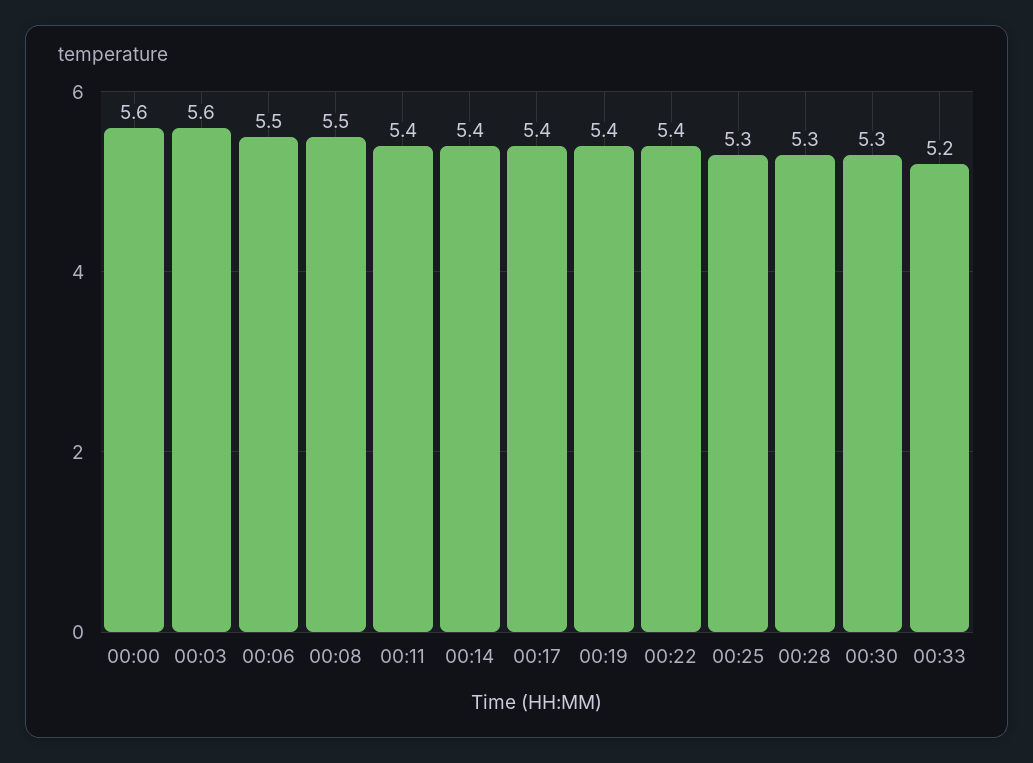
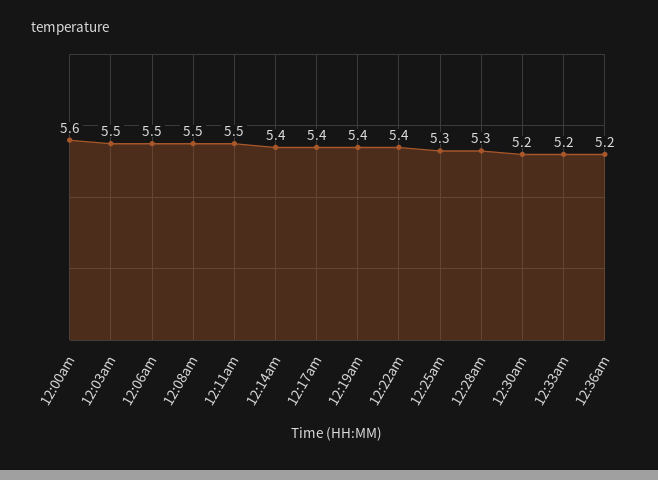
00:03: 5.6 -> 5.5
00:11: 5.4 -> 5.5
00:30: 5.3 -> 5.2
12:36am: none -> 5.2

